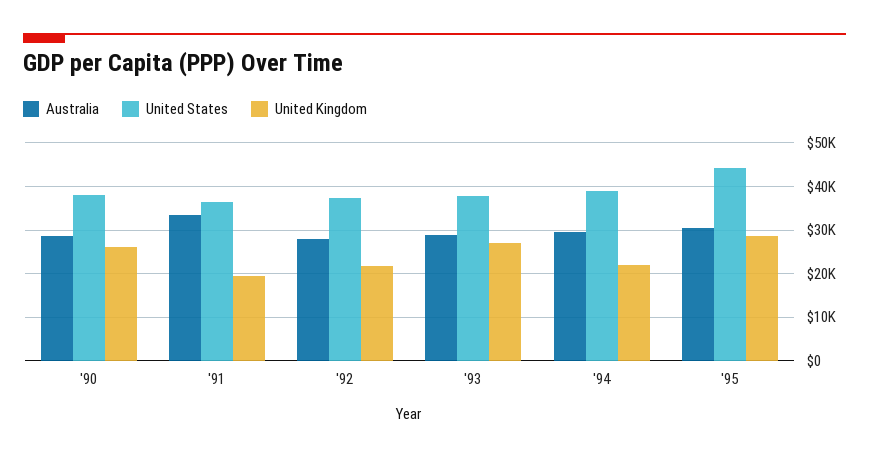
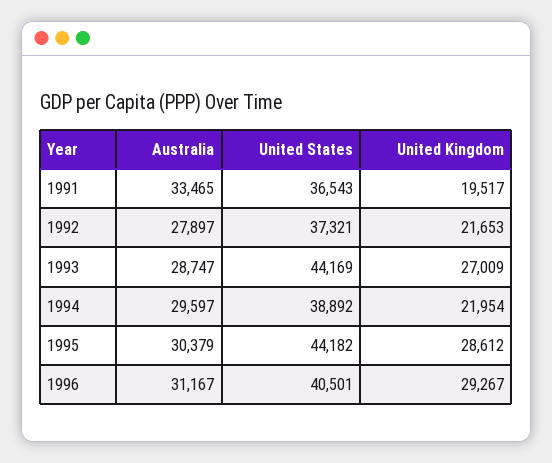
Australia, '90: 28000 -> none
United States, '90: 38000 -> none
United Kingdom, '90: 26000 -> none
United States, '93: 38000 -> 44169
Australia, 1996: none -> 31167
United States, 1996: none -> 40501
United Kingdom, 1996: none -> 29267

